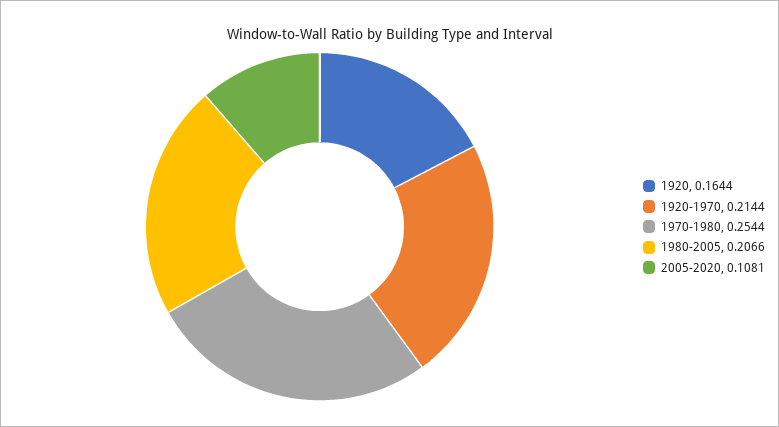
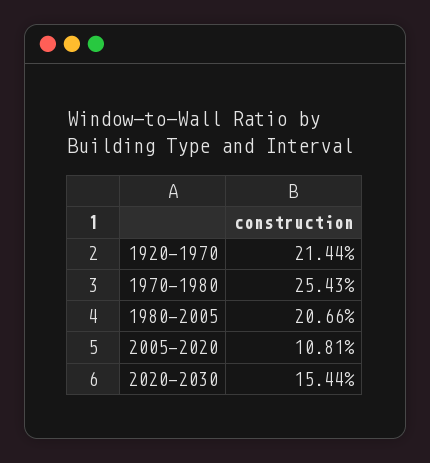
1920: 0.1644 -> none
1970-1980: 0.2544 -> 0.2543
2020-2030: none -> 0.1544

